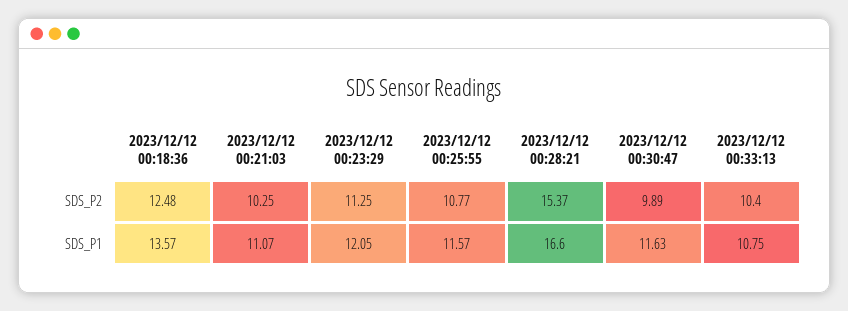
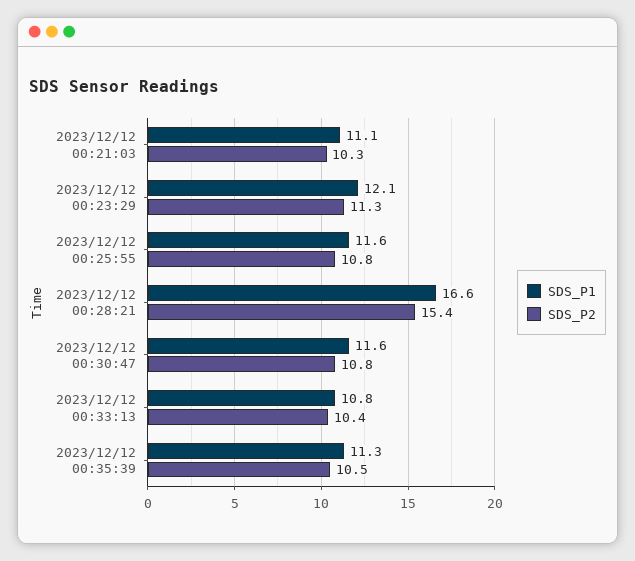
SDS_P2, 2023/12/12 00:18:36: 12.48 -> none
SDS_P2, 2023/12/12 00:30:47: 9.89 -> 10.8
SDS_P1, 2023/12/12 00:18:36: 13.57 -> none
SDS_P1, 2023/12/12 00:35:39: none -> 11.3
SDS_P2, 2023/12/12 00:35:39: none -> 10.5

